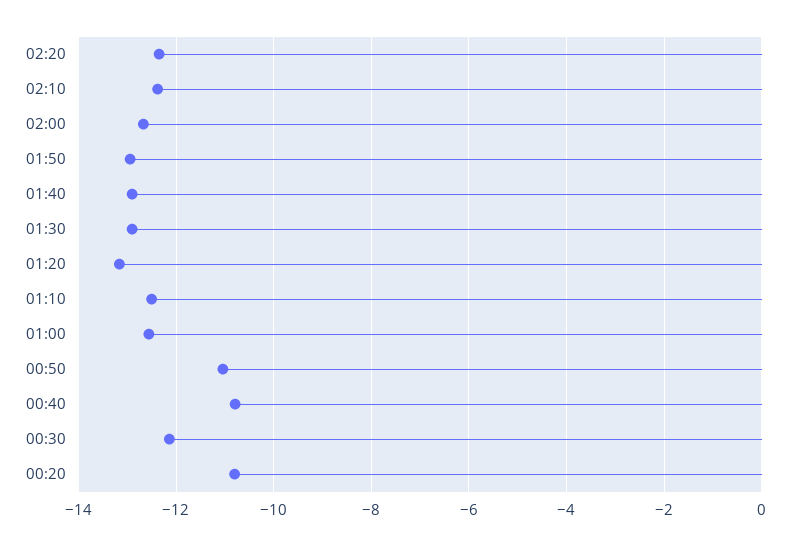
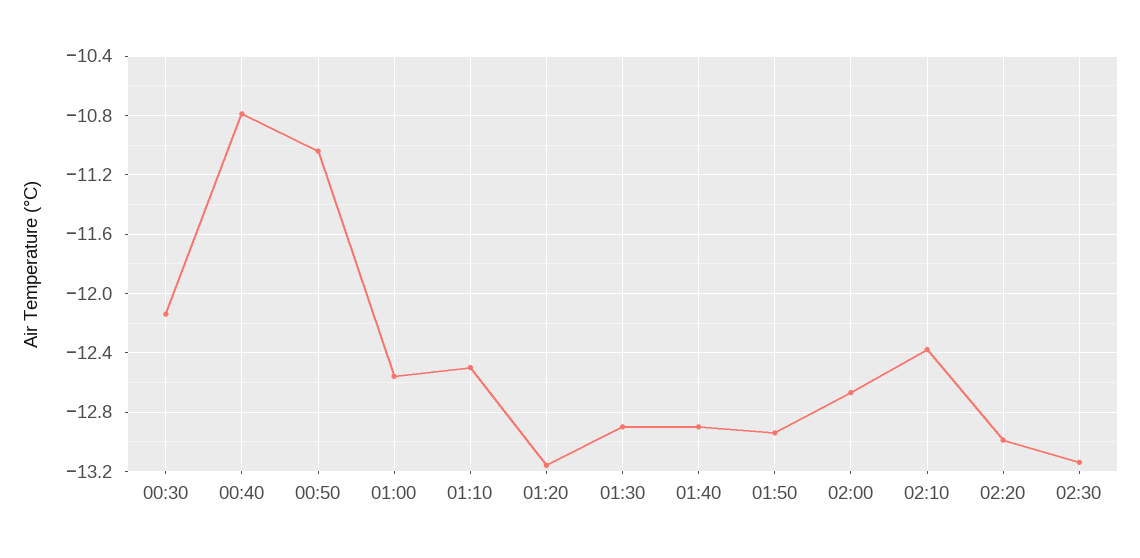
02:20: -12.4 -> -13
00:20: -10.8 -> none
02:30: none -> -13.15

